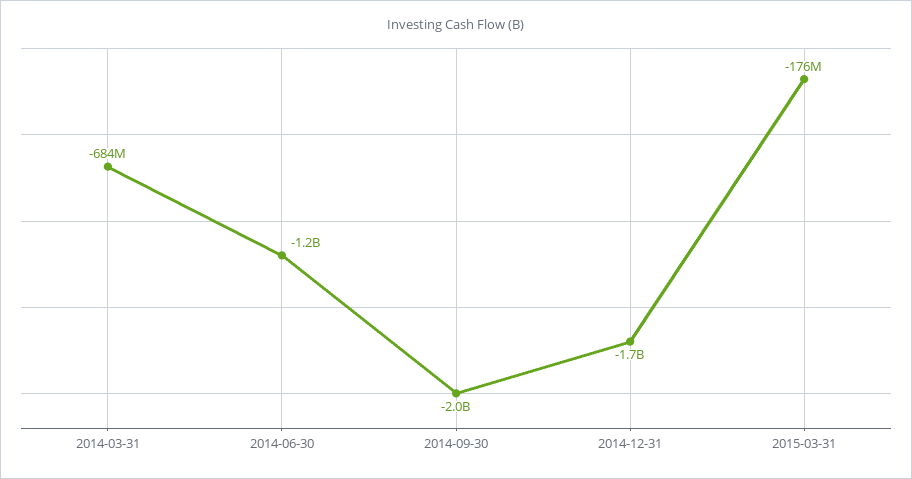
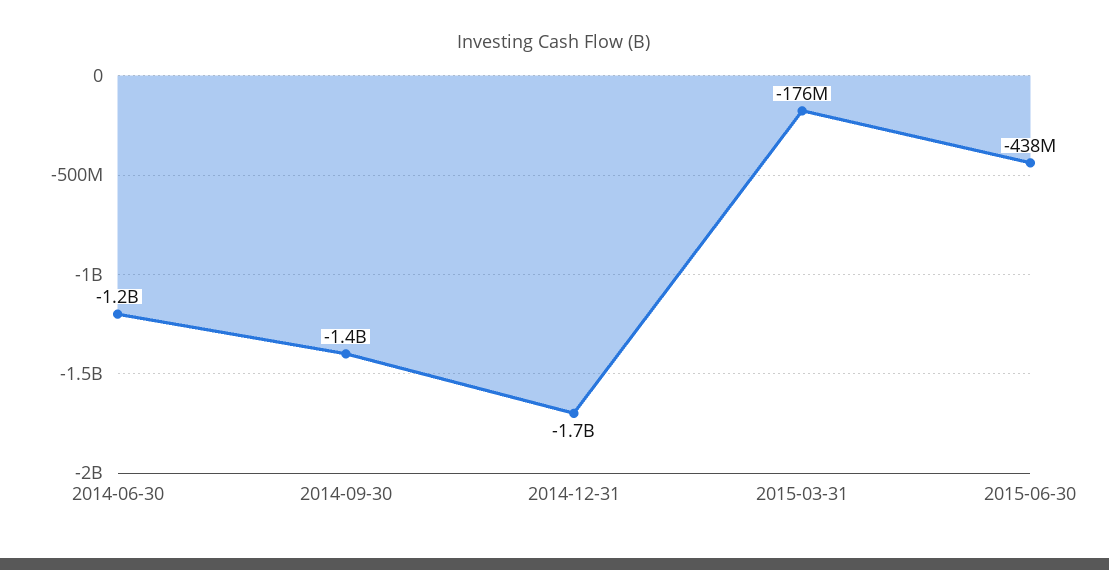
2014-03-31: -684000000 -> none
2014-09-30: -2000000000 -> -1400000000
2015-06-30: none -> -438000000

